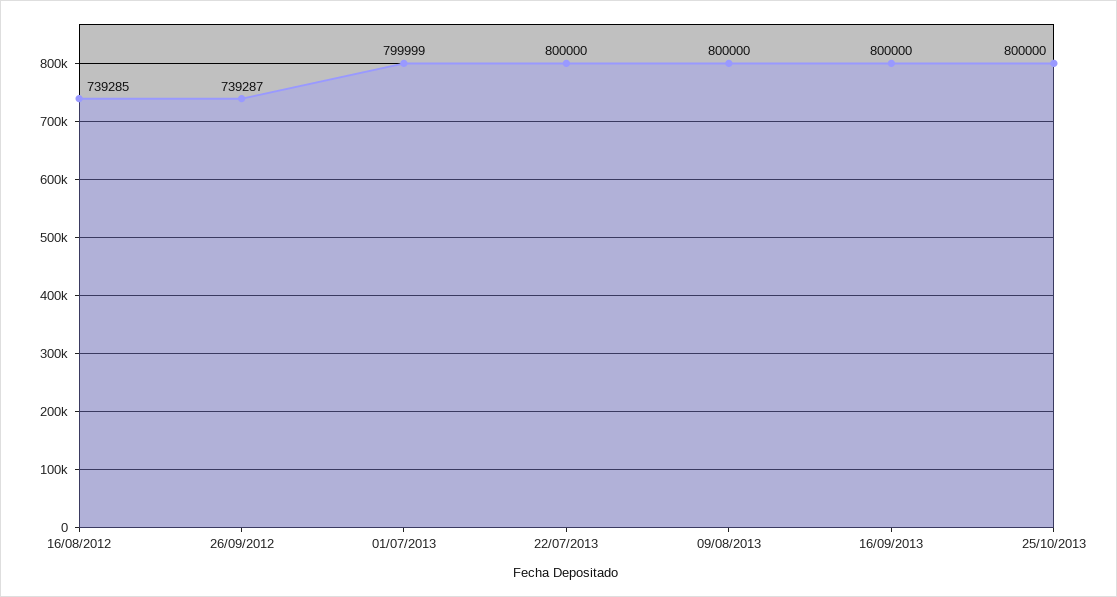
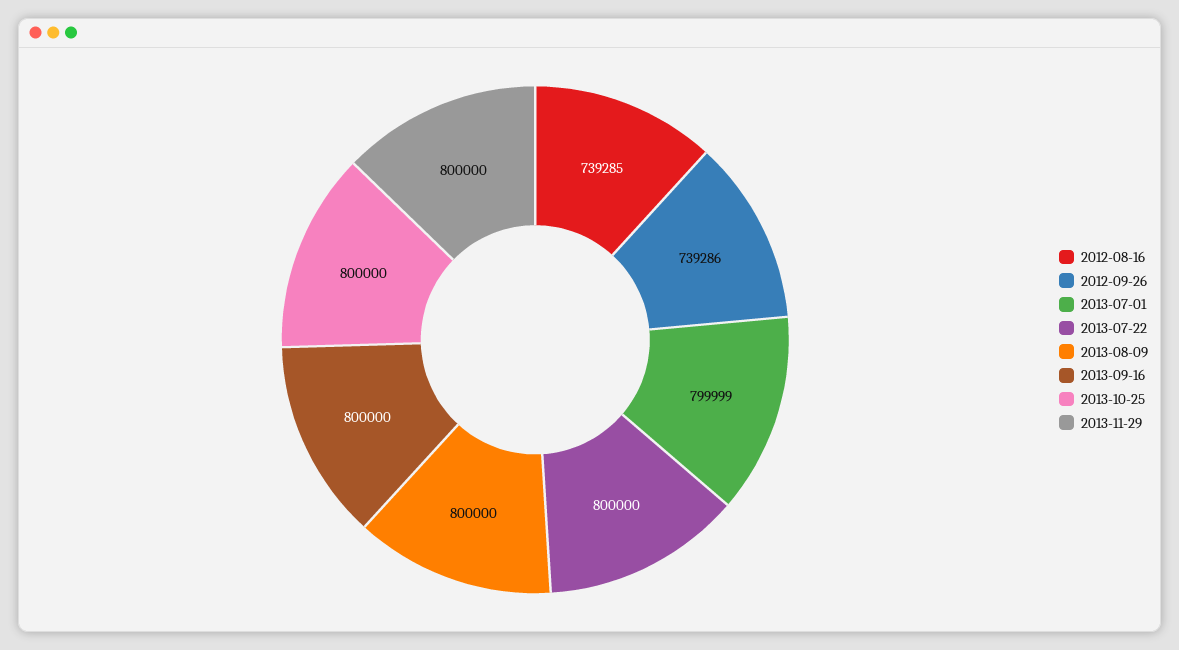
26/09/2012: 739287 -> 739286
2013-11-29: none -> 800000

